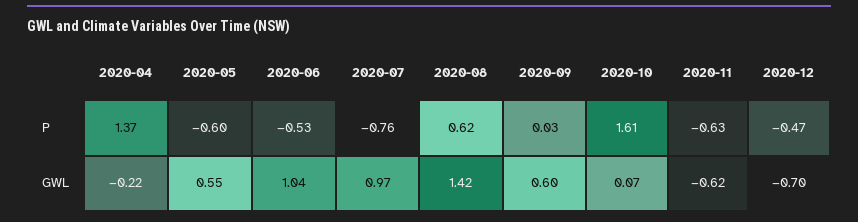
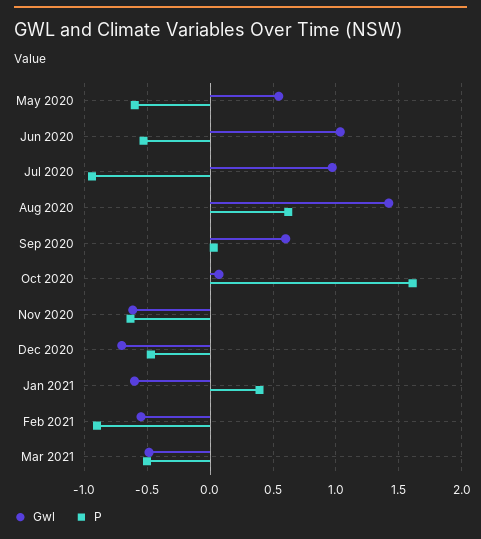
P, 2020-04: 1.37 -> none
P, 2020-07: -0.76 -> -0.95
GWL, 2020-04: -0.22 -> none
GWL, Jan 2021: none -> -0.6
P, Jan 2021: none -> 0.4
GWL, Feb 2021: none -> -0.55
P, Feb 2021: none -> -0.9
GWL, Mar 2021: none -> -0.5
P, Mar 2021: none -> -0.5

